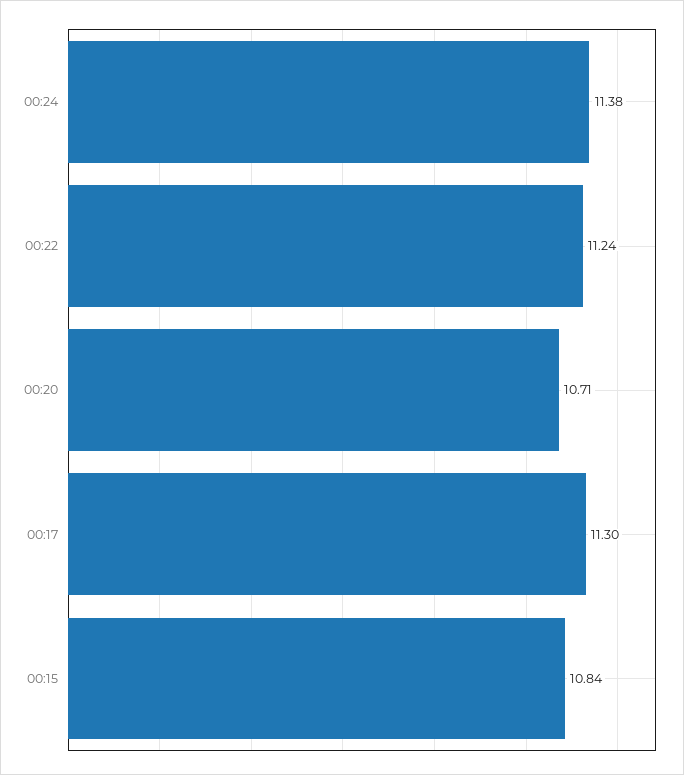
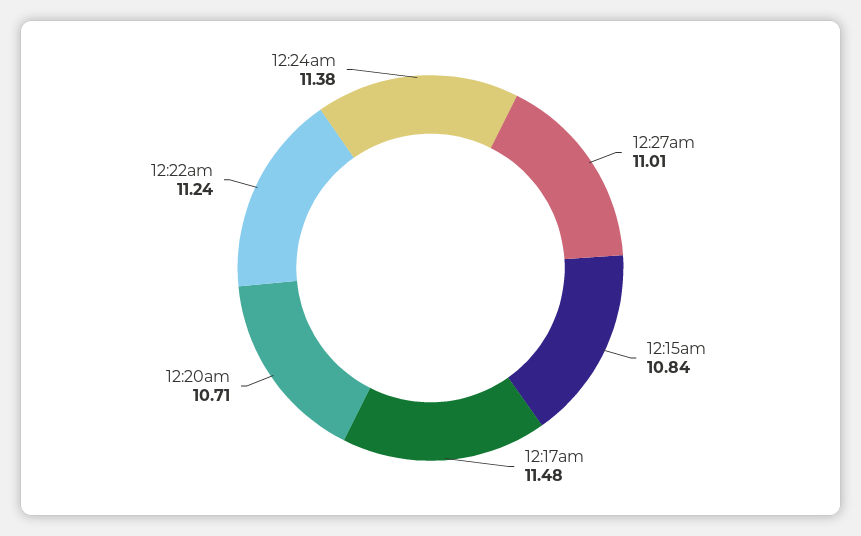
00:17: 11.3 -> 11.48
12:27am: none -> 11.01

